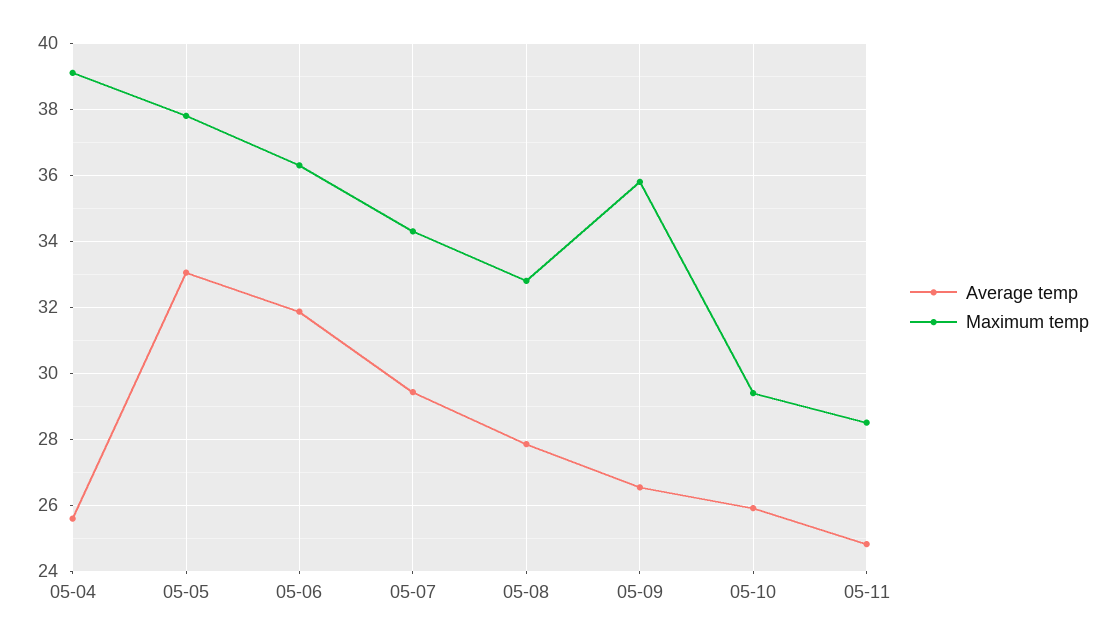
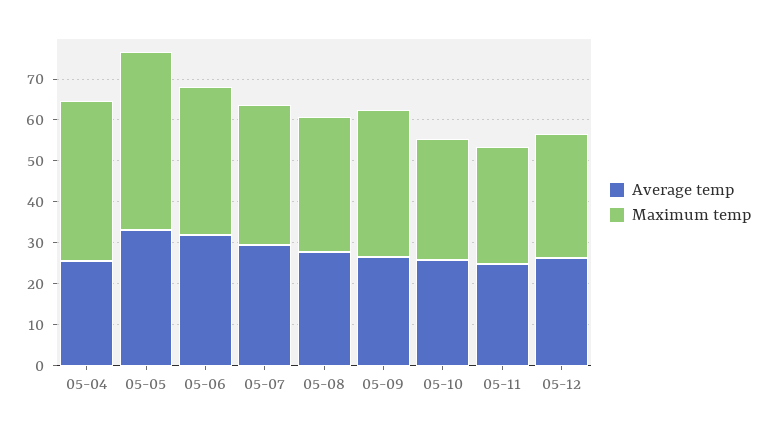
Maximum temp, 05-05: 37.8 -> 44
Average temp, 05-12: none -> 26
Maximum temp, 05-12: none -> 30

